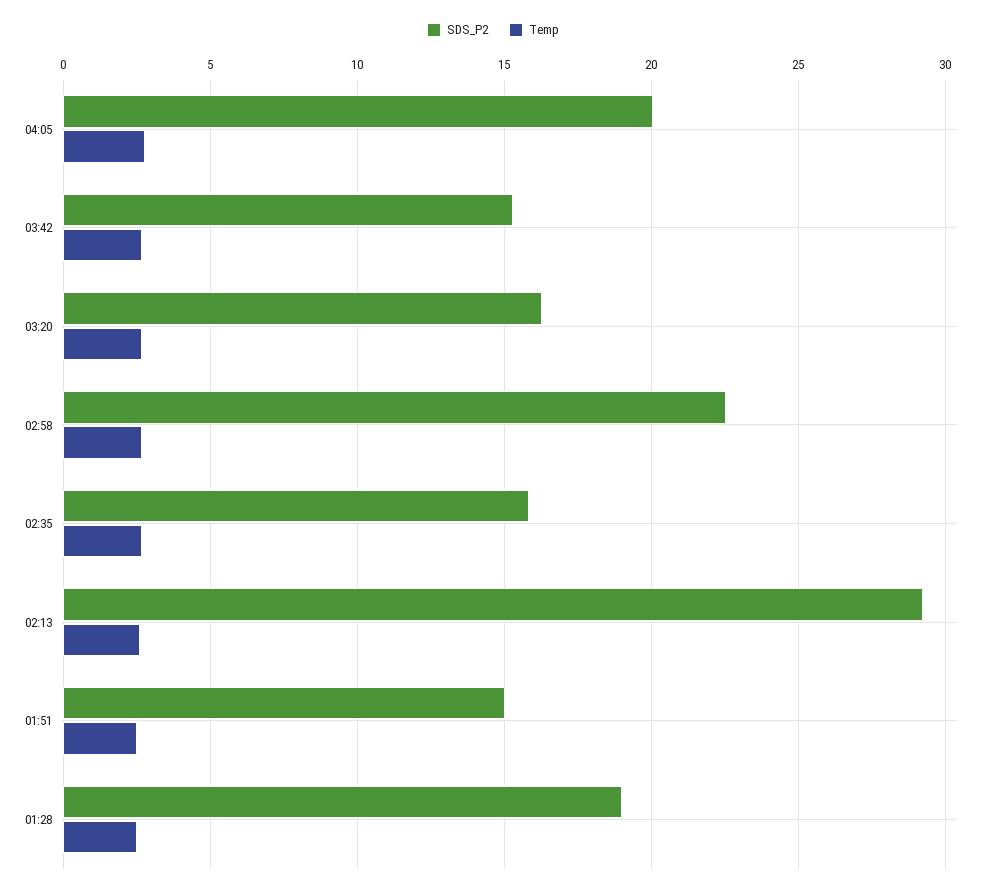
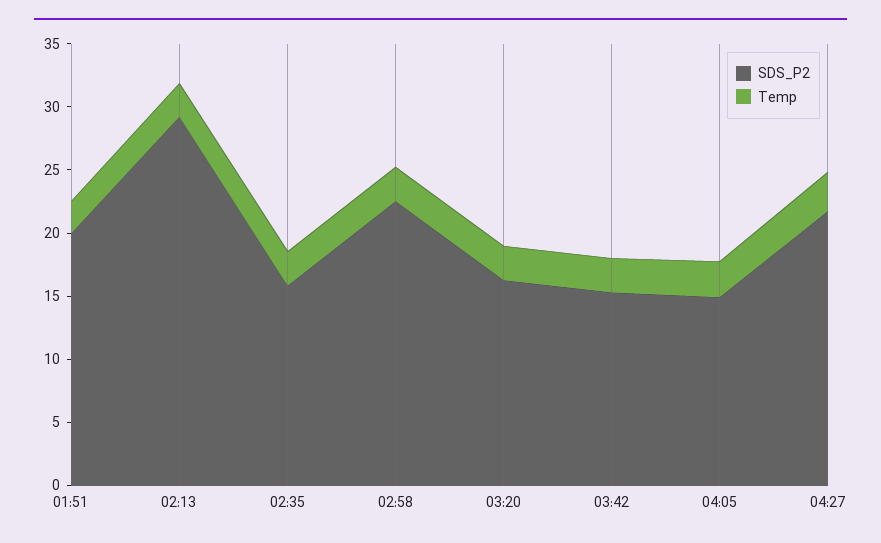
SDS_P2, 04:05: 20 -> 15
SDS_P2, 01:51: 15 -> 20
SDS_P2, 01:28: 19 -> none
Temp, 01:28: 2.5 -> none
SDS_P2, 04:27: none -> 22
Temp, 04:27: none -> 3

